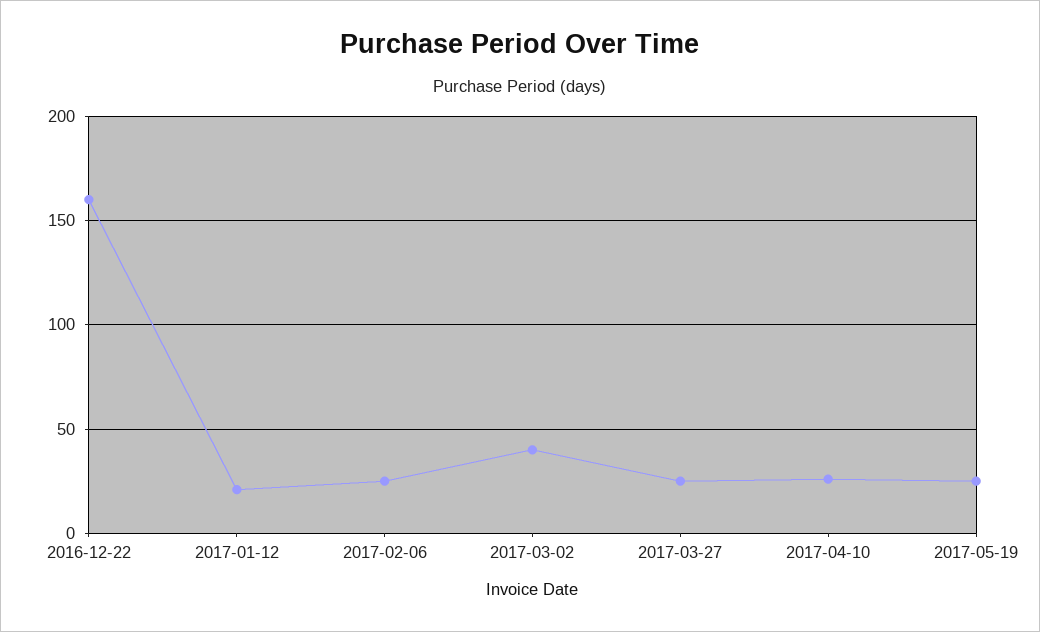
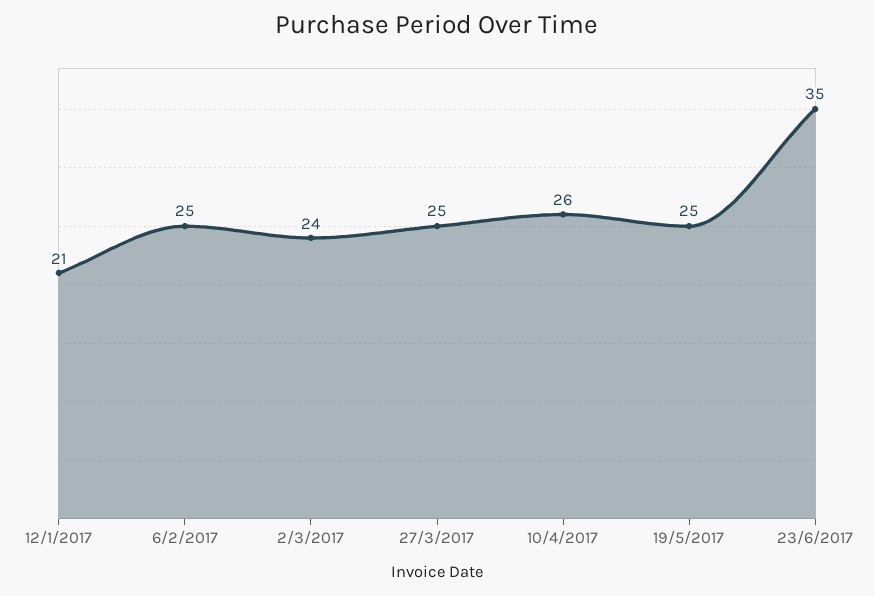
2016-12-22: 160 -> none
2017-03-02: 40 -> 24
23/6/2017: none -> 35

